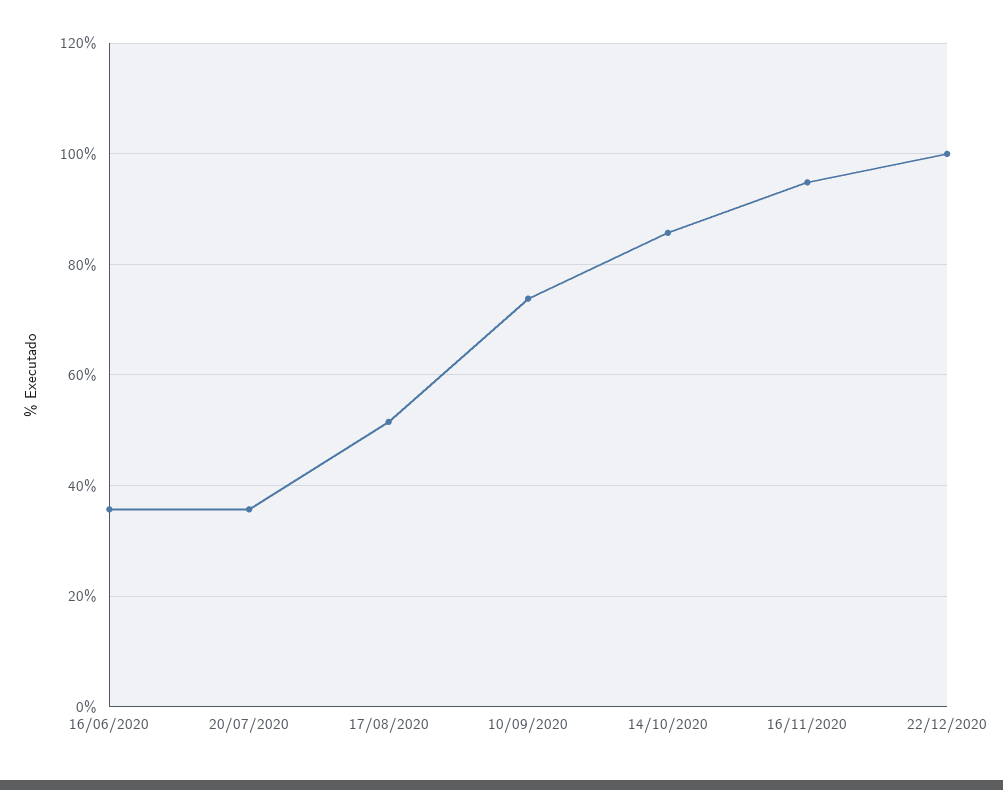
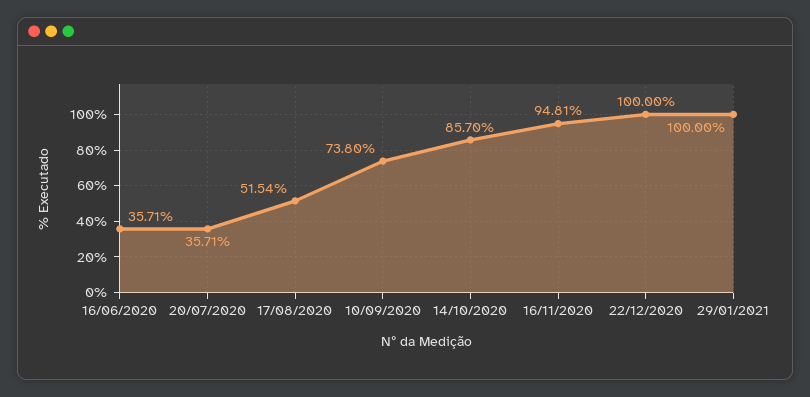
29/01/2021: none -> 100

